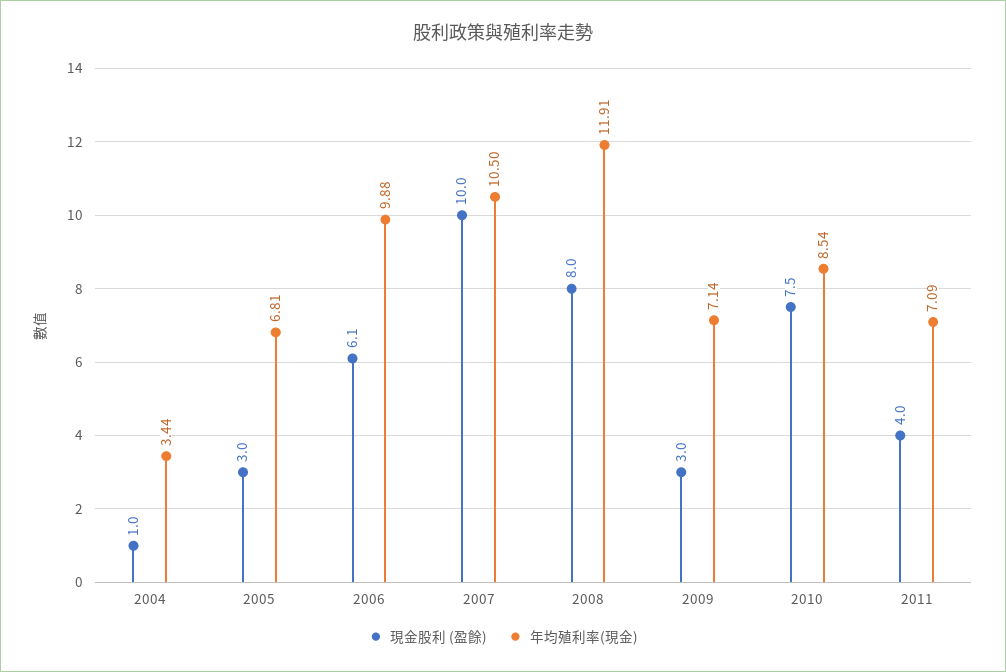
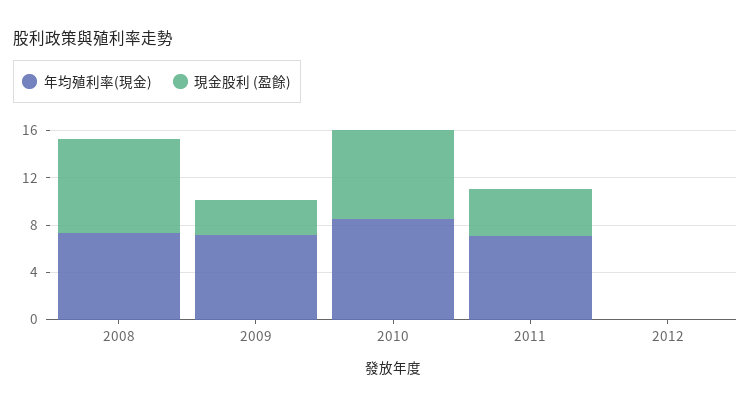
現金股利 (盈餘), 2004: 1 -> none
年均殖利率(現金), 2004: 3.44 -> none
現金股利 (盈餘), 2005: 3 -> none
年均殖利率(現金), 2005: 6.81 -> none
現金股利 (盈餘), 2006: 6.1 -> none
年均殖利率(現金), 2006: 9.88 -> none
現金股利 (盈餘), 2007: 10 -> none
年均殖利率(現金), 2007: 10.5 -> none
年均殖利率(現金), 2008: 11.91 -> 7
年均殖利率(現金), 2012: none -> 0
現金股利 (盈餘), 2012: none -> 0

